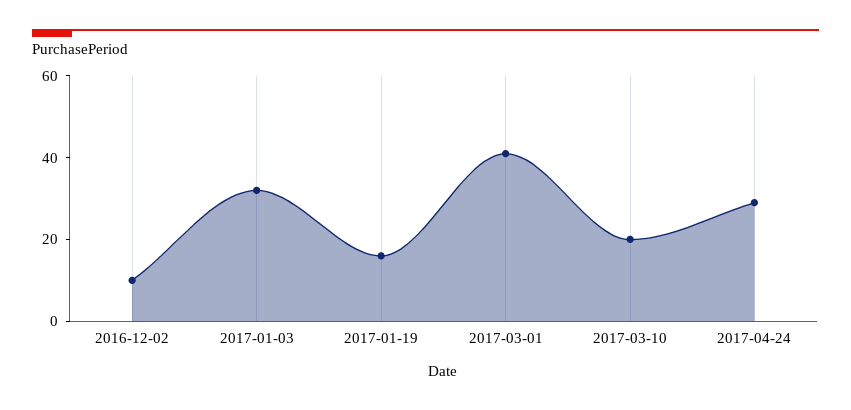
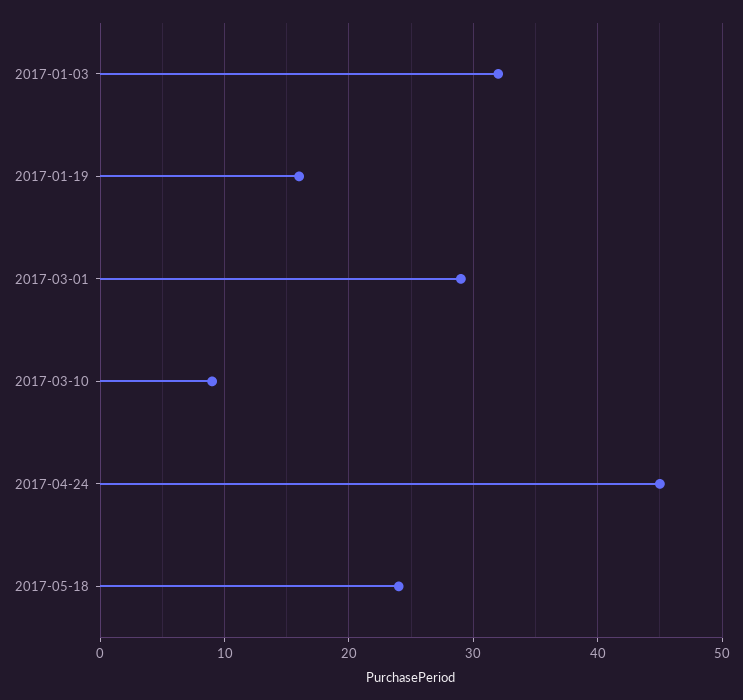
2016-12-02: 10 -> none
2017-03-01: 40 -> 29
2017-03-10: 20 -> 9
2017-04-24: 30 -> 45
2017-05-18: none -> 24

